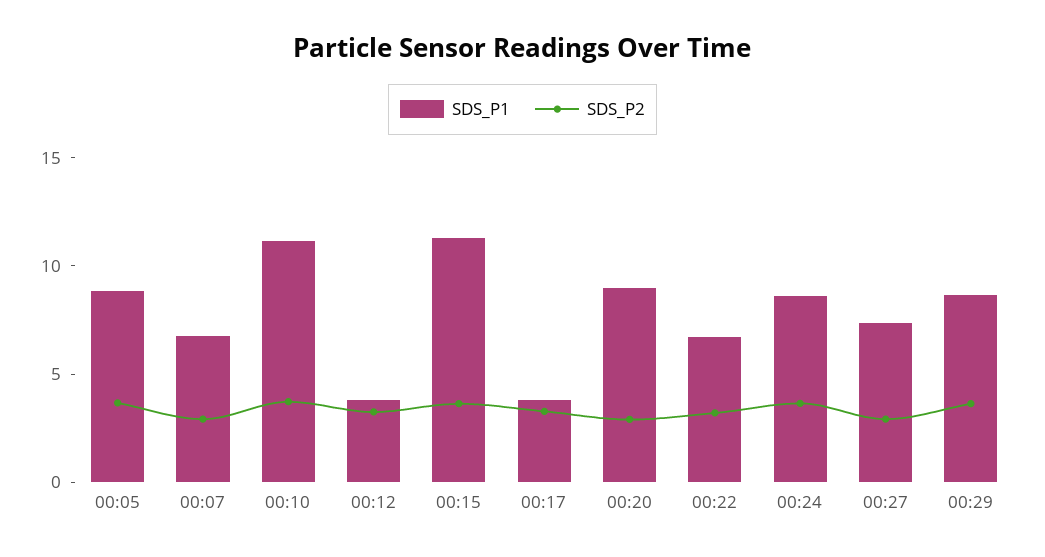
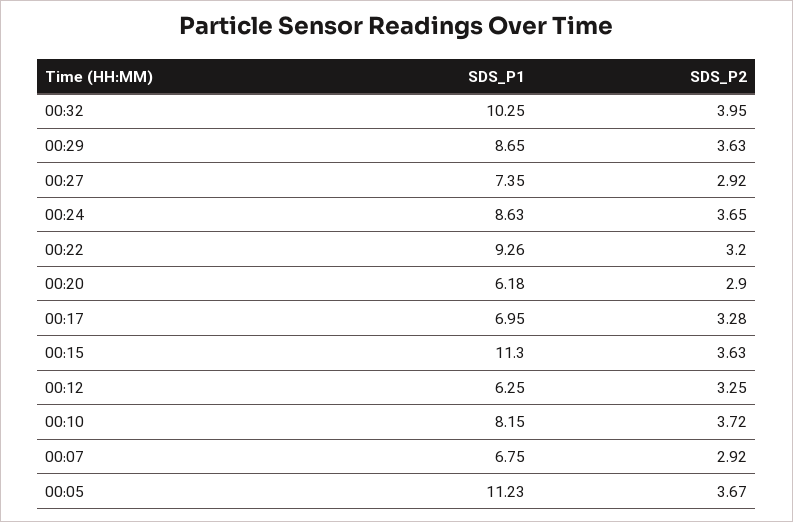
SDS_P1, 00:05: 9 -> 11.23
SDS_P1, 00:10: 11 -> 8.15
SDS_P1, 00:12: 4 -> 6.25
SDS_P1, 00:17: 4 -> 6.95
SDS_P1, 00:20: 9 -> 6.18
SDS_P1, 00:22: 7 -> 9.26
SDS_P1, 00:32: none -> 10.25
SDS_P2, 00:32: none -> 3.95

